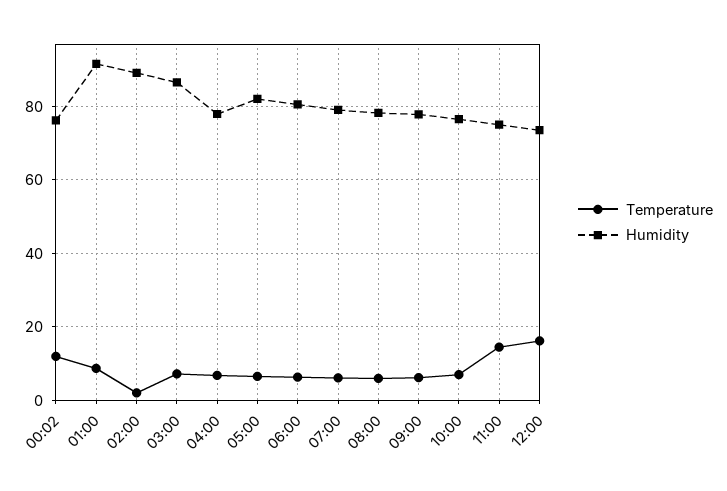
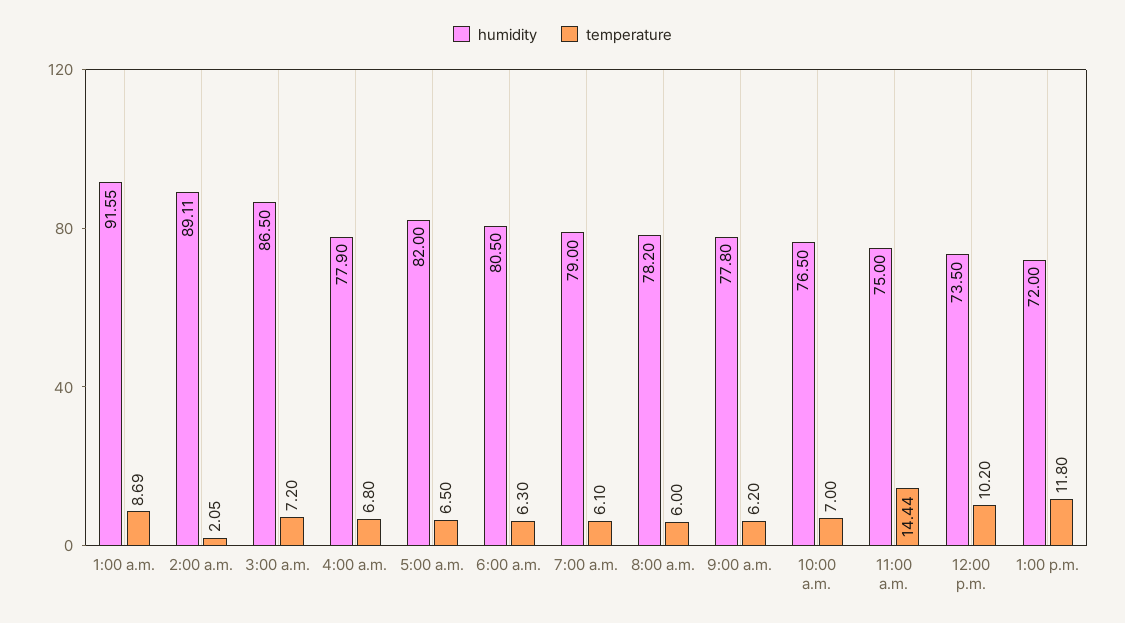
Temperature, 00:02: 12 -> none
Humidity, 00:02: 76 -> none
Temperature, 12:00: 16 -> 10.2
Humidity, 1:00 p.m.: none -> 72
Temperature, 1:00 p.m.: none -> 11.8

